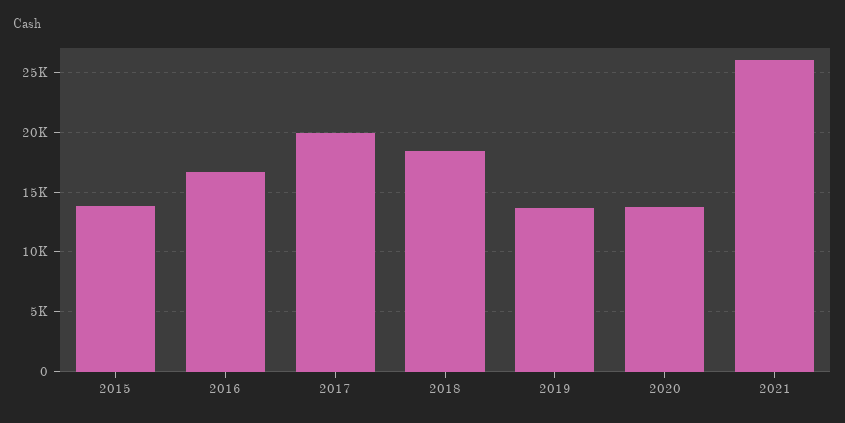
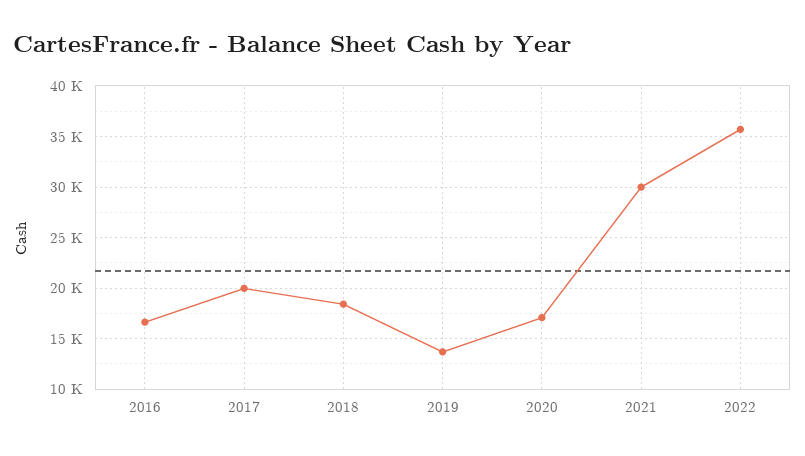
2015: 14000 -> none
2020: 14000 -> 17000
2021: 26000 -> 30000
2022: none -> 36000

